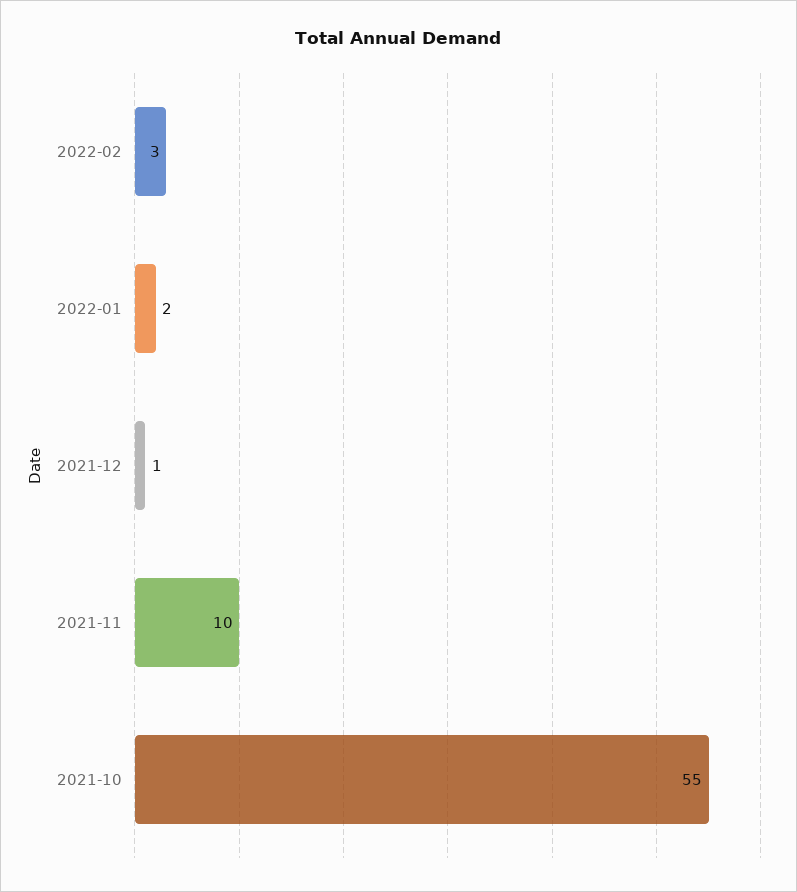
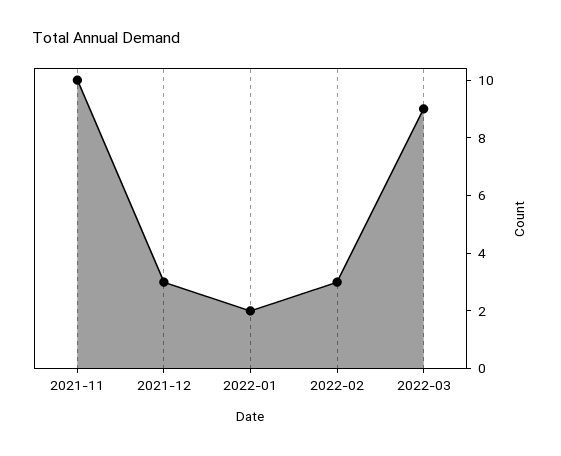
2021-12: 1 -> 3
2021-10: 55 -> none
2022-03: none -> 9

